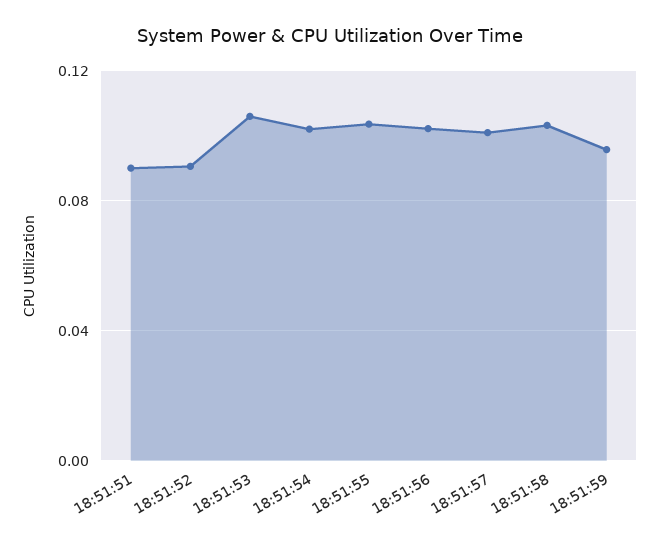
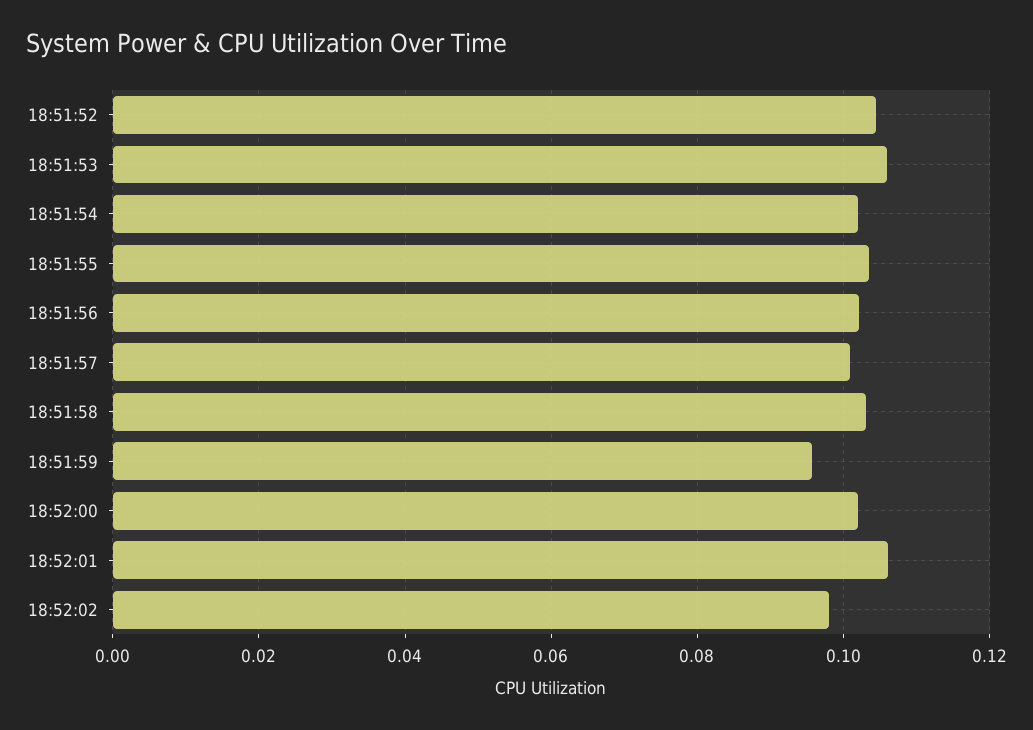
18:51:51: 0.09 -> none
18:51:52: 0.09 -> 0.104
18:52:00: none -> 0.102
18:52:01: none -> 0.106
18:52:02: none -> 0.098

